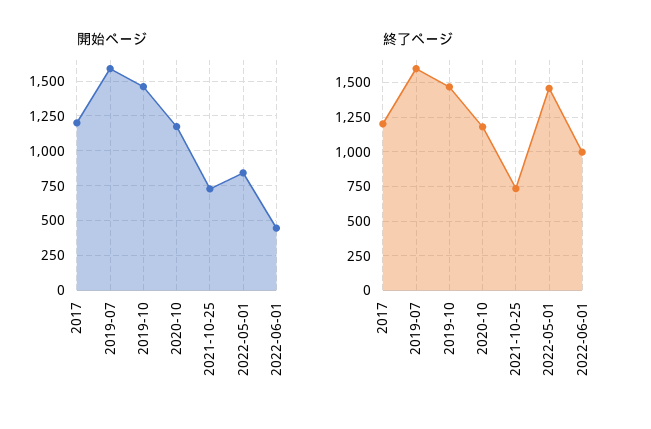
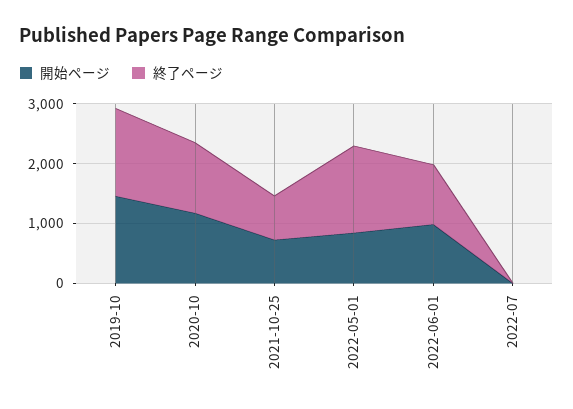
開始ページ, 2017: 1200 -> none
開始ページ, 2019-07: 1600 -> none
開始ページ, 2022-06-01: 450 -> 1000
終了ページ, 2017: 1200 -> none
終了ページ, 2019-07: 1600 -> none
開始ページ, 2022-07: none -> 0
終了ページ, 2022-07: none -> 0

